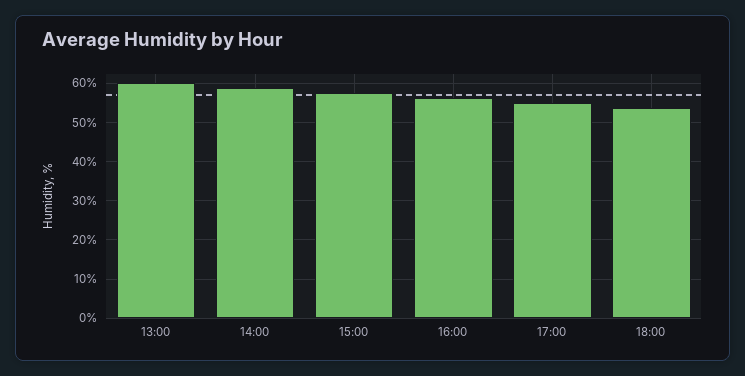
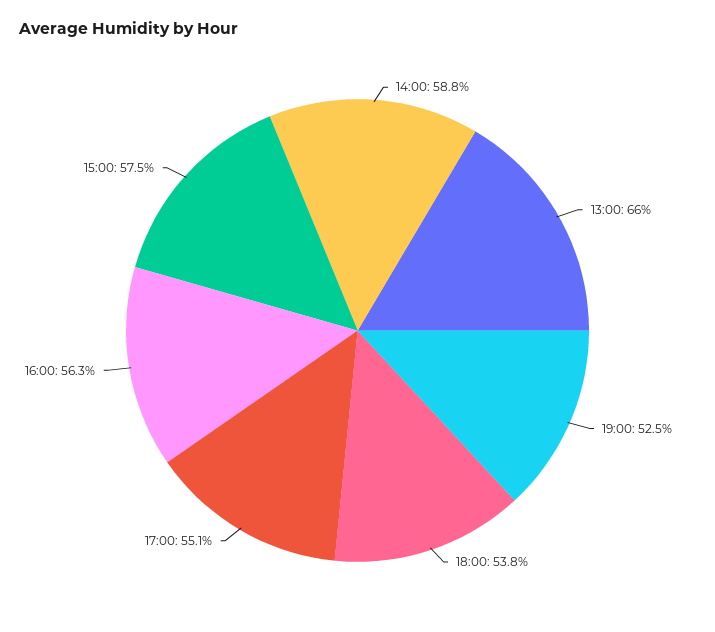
13:00: 60 -> 66
19:00: none -> 52.5

